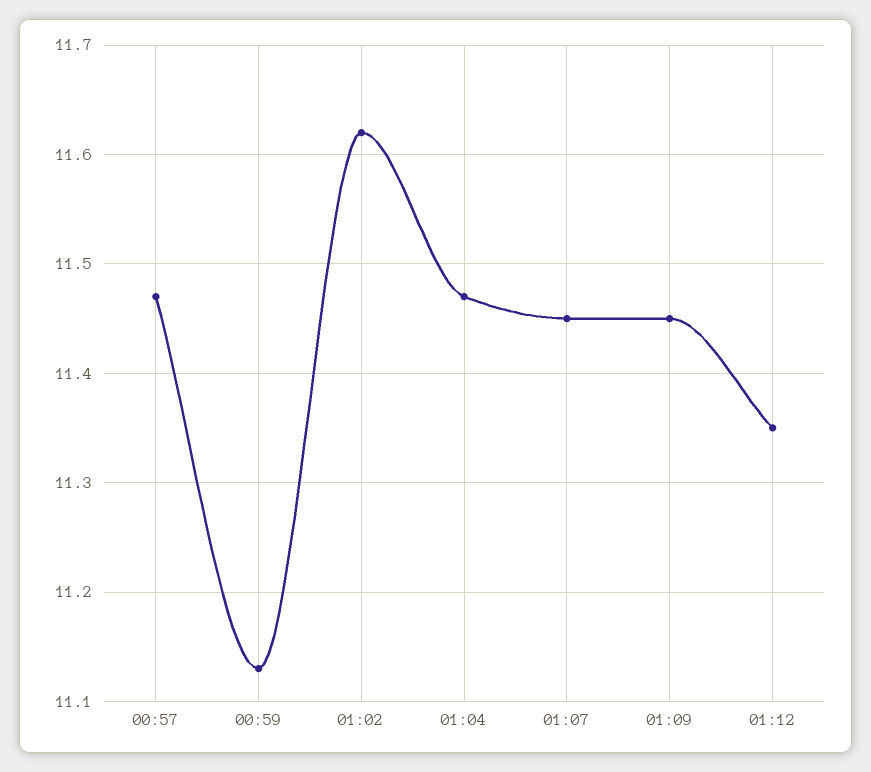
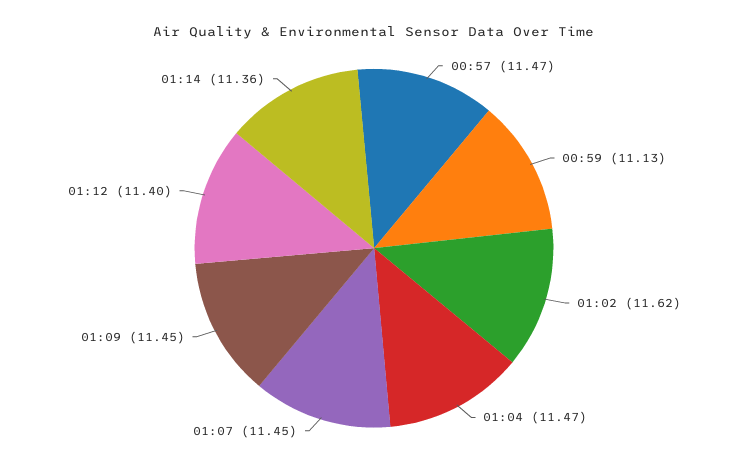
01:12: 11.35 -> 11.4
01:14: none -> 11.36

